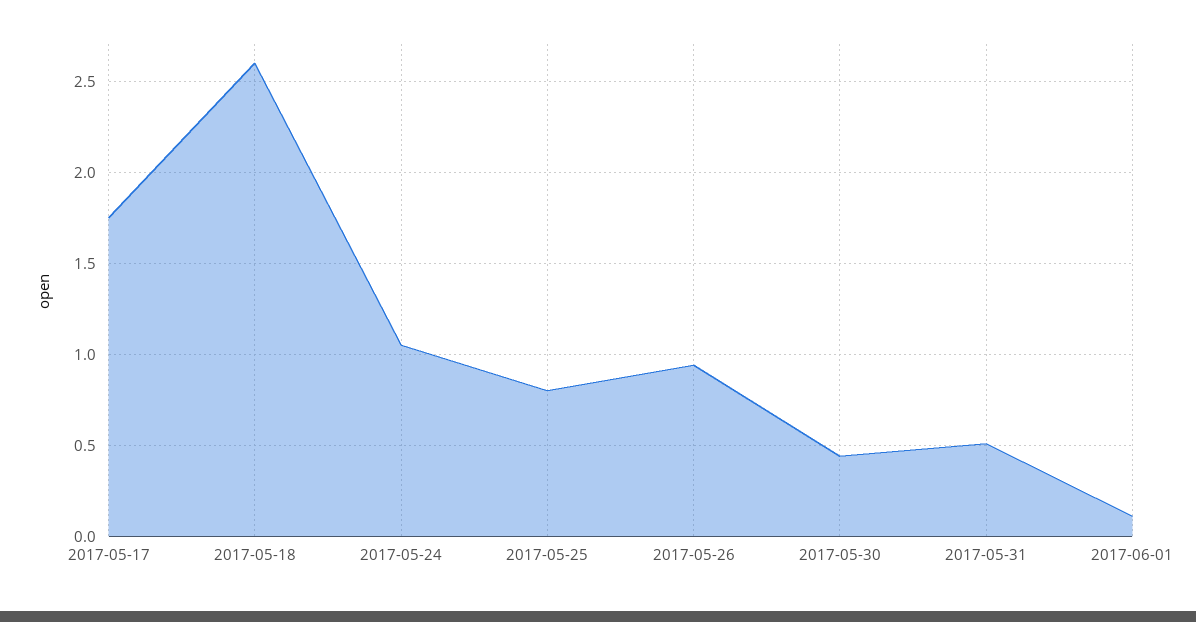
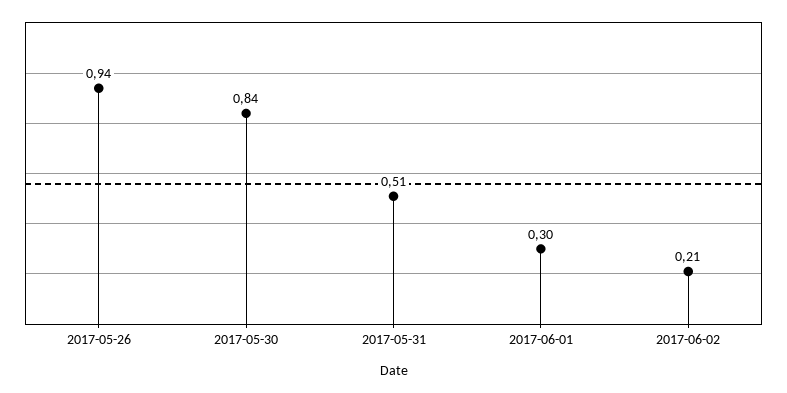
2017-05-17: 1.75 -> none
2017-05-18: 2.6 -> none
2017-05-24: 1.05 -> none
2017-05-25: 0.8 -> none
2017-05-30: 0.45 -> 0.84
2017-06-01: 0.1 -> 0.3
2017-06-02: none -> 0.21

